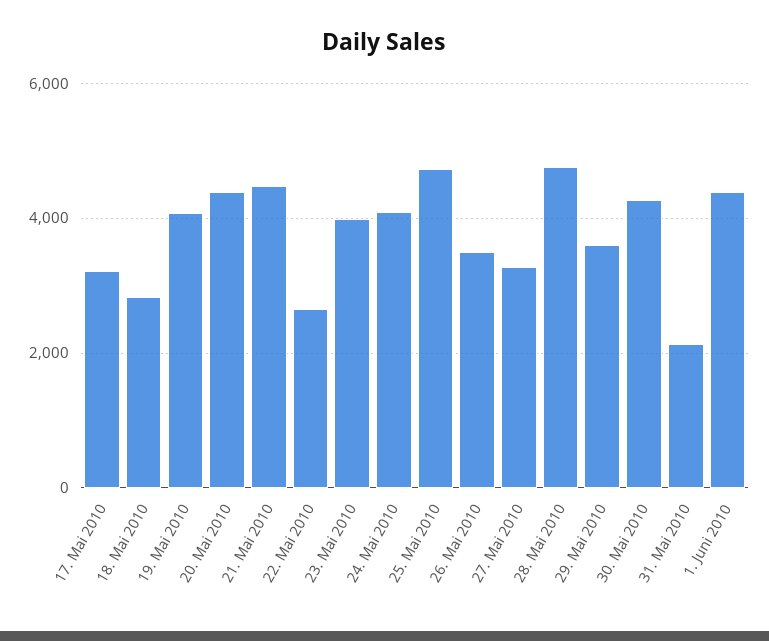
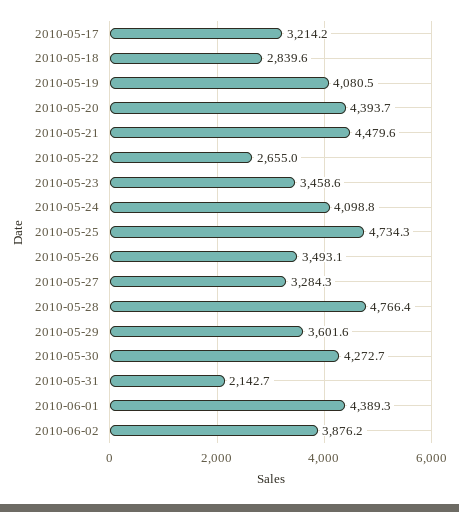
23. Mai 2010: 4000 -> 3458.6
2010-06-02: none -> 3876.2

